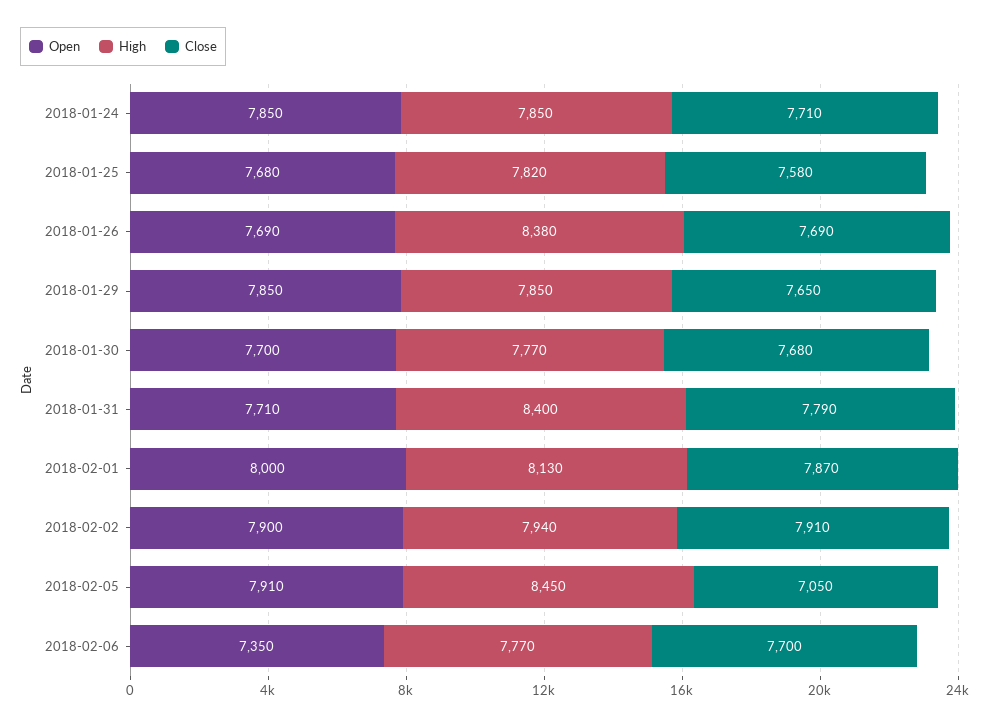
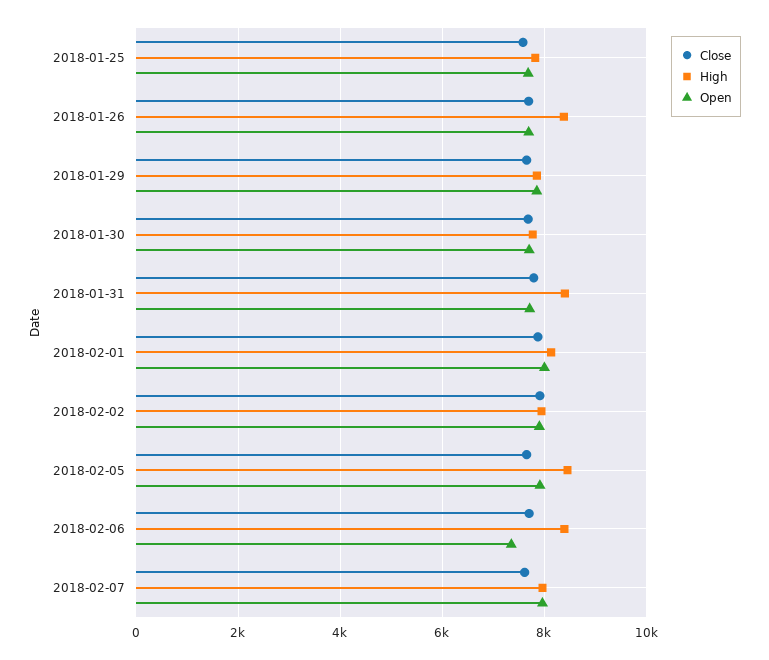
Open, 2018-01-24: 7850 -> none
High, 2018-01-24: 7850 -> none
Close, 2018-01-24: 7710 -> none
Close, 2018-02-05: 7050 -> 7600
High, 2018-02-06: 7770 -> 8400
Close, 2018-02-07: none -> 7600
High, 2018-02-07: none -> 8000
Open, 2018-02-07: none -> 8000

